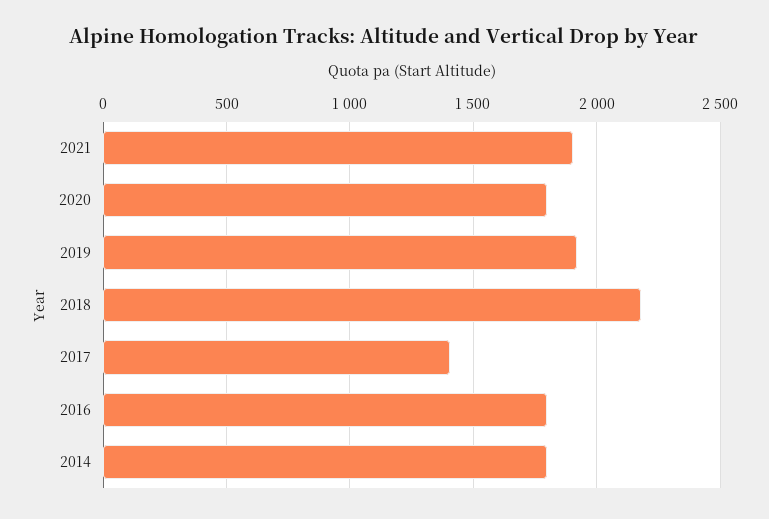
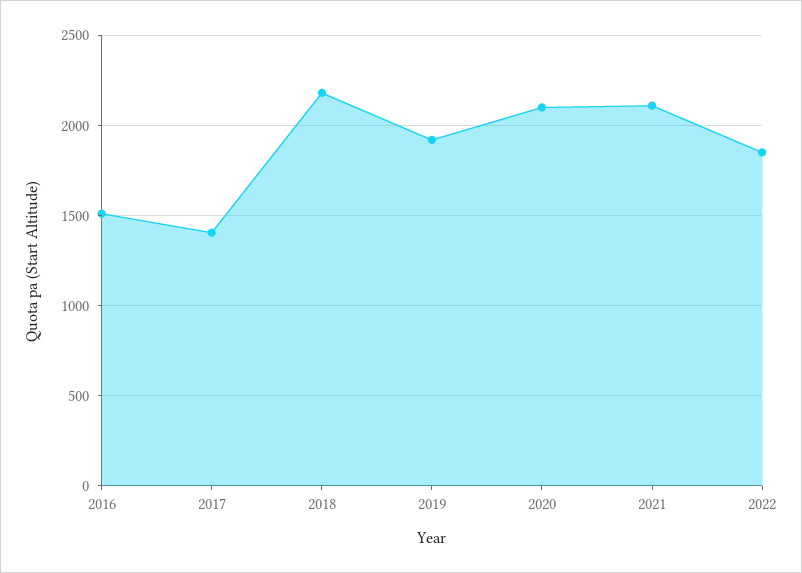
2021: 1900 -> 2100
2020: 1800 -> 2100
2016: 1800 -> 1500
2014: 1800 -> none
2022: none -> 1850

